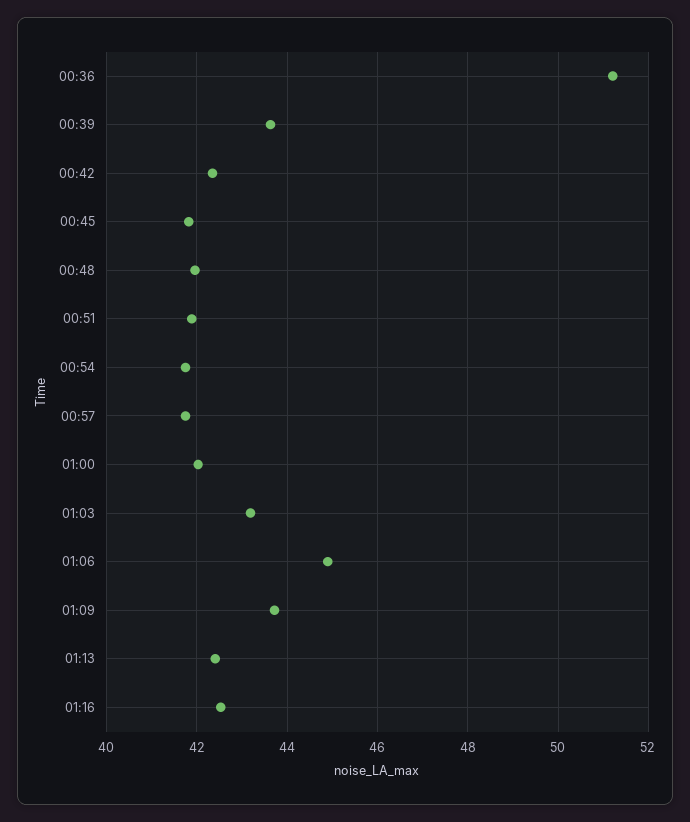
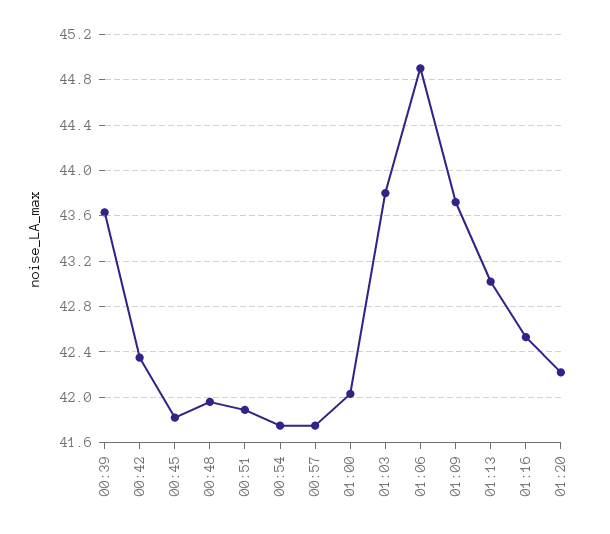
00:36: 51.2 -> none
01:03: 43.2 -> 43.8
01:13: 42.4 -> 43
01:20: none -> 42.2

